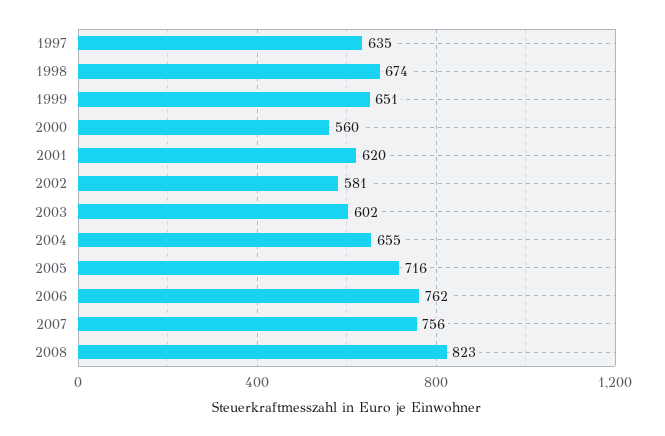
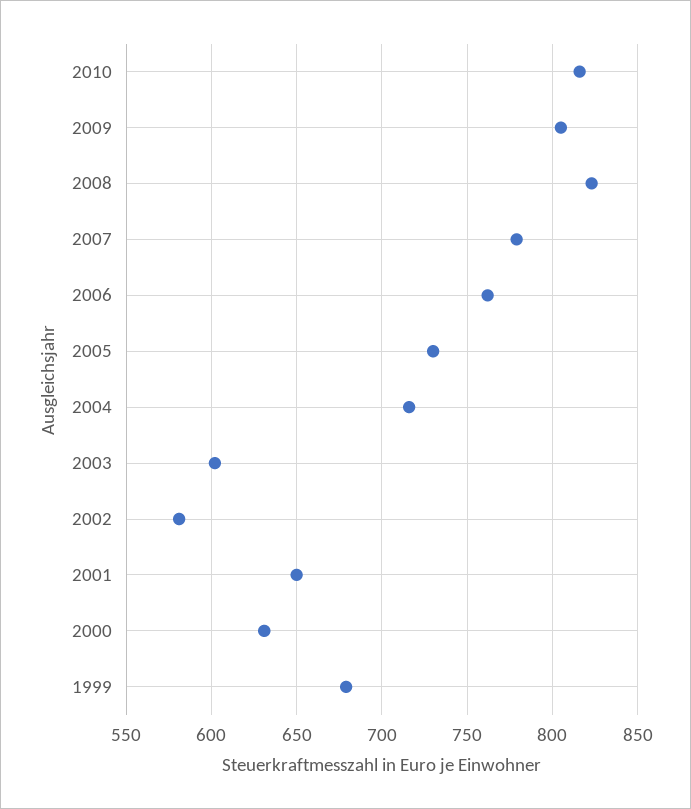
1997: 635 -> none
1998: 674 -> none
1999: 651 -> 680
2000: 560 -> 630
2001: 620 -> 650
2004: 655 -> 715
2005: 716 -> 730
2007: 756 -> 780
2010: none -> 815
2009: none -> 805

